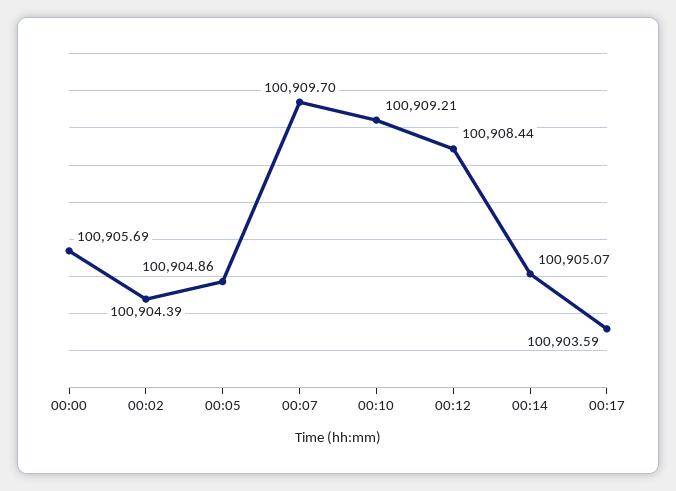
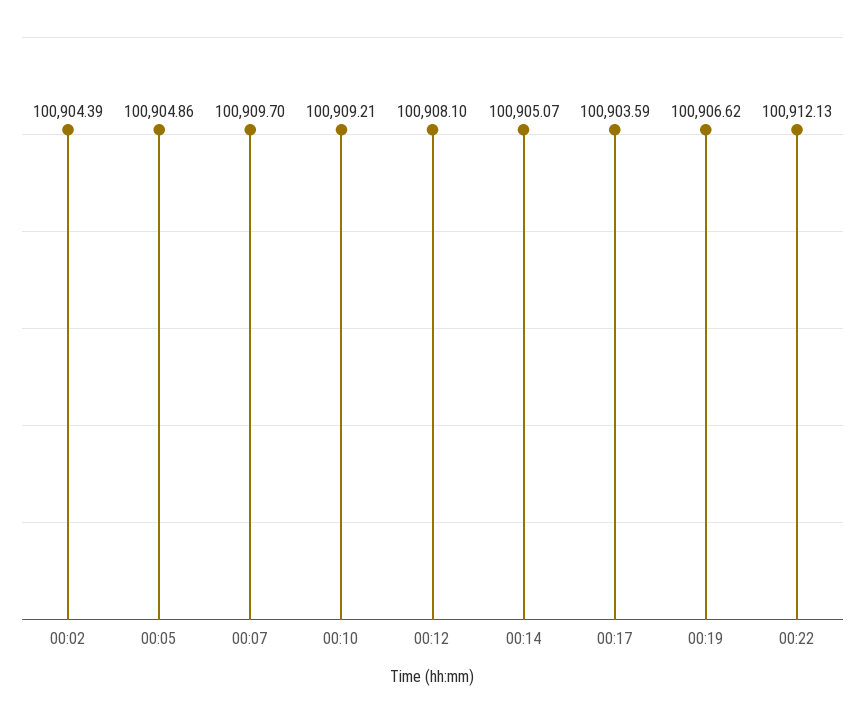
00:00: 100905.69 -> none
00:12: 100908.44 -> 100908.1
00:19: none -> 100906.62
00:22: none -> 100912.13

